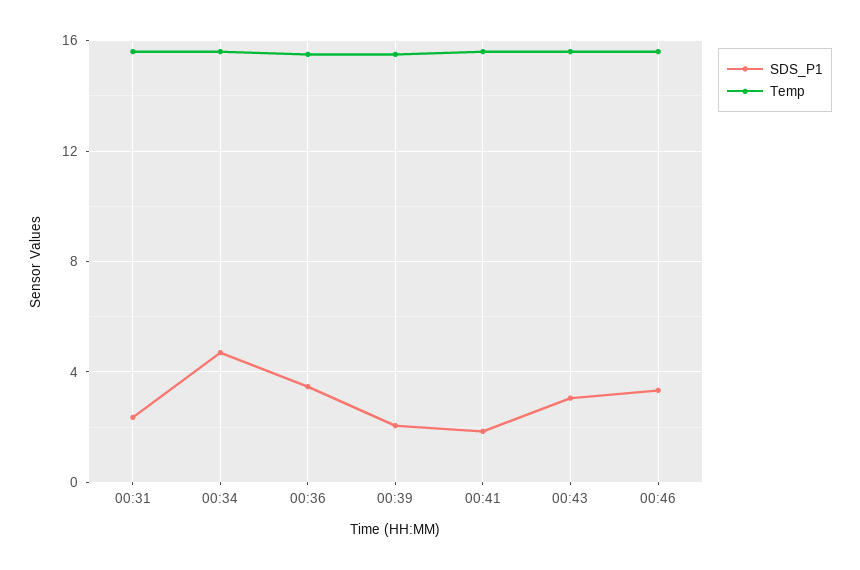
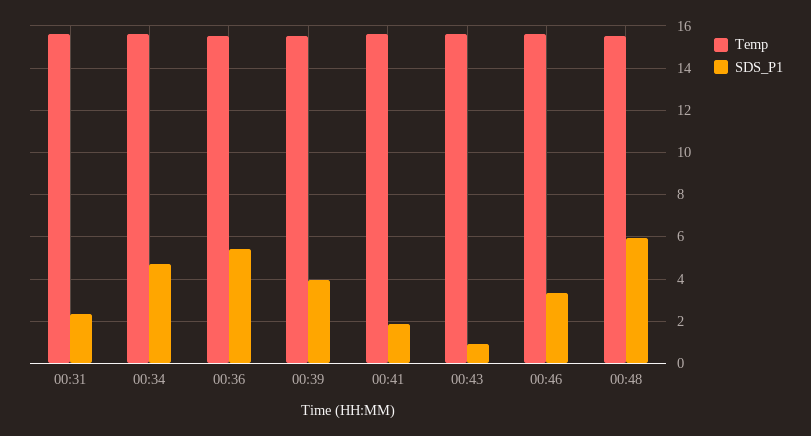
SDS_P1, 00:36: 3.5 -> 5.5
SDS_P1, 00:39: 2 -> 4
SDS_P1, 00:43: 3 -> 1
Temp, 00:48: none -> 15.5
SDS_P1, 00:48: none -> 6

